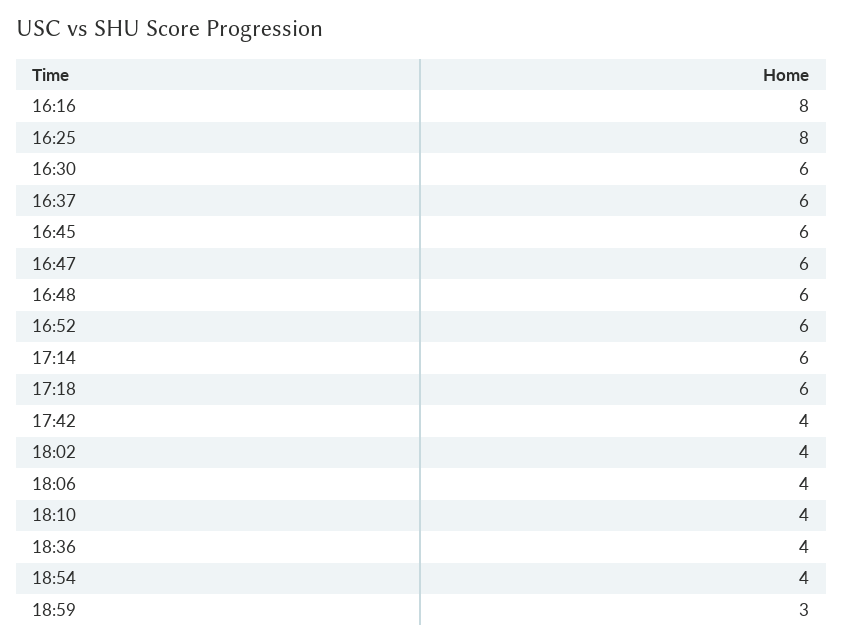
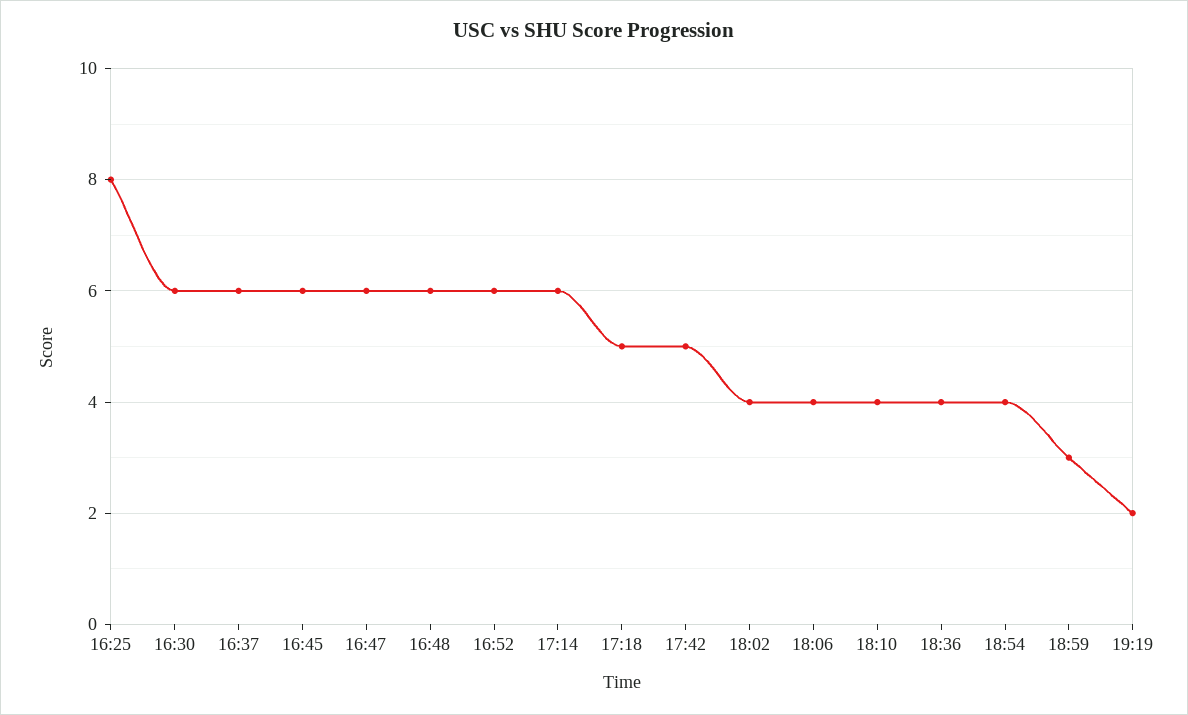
16:16: 8 -> none
17:18: 6 -> 5
17:42: 4 -> 5
19:19: none -> 2

